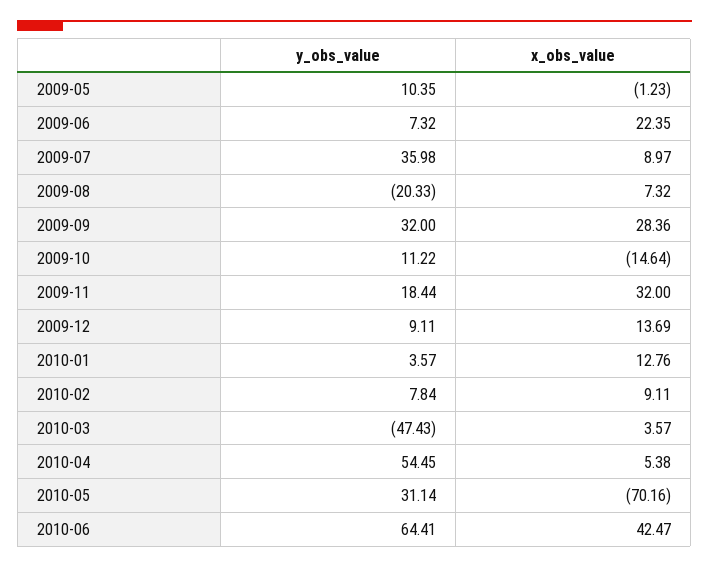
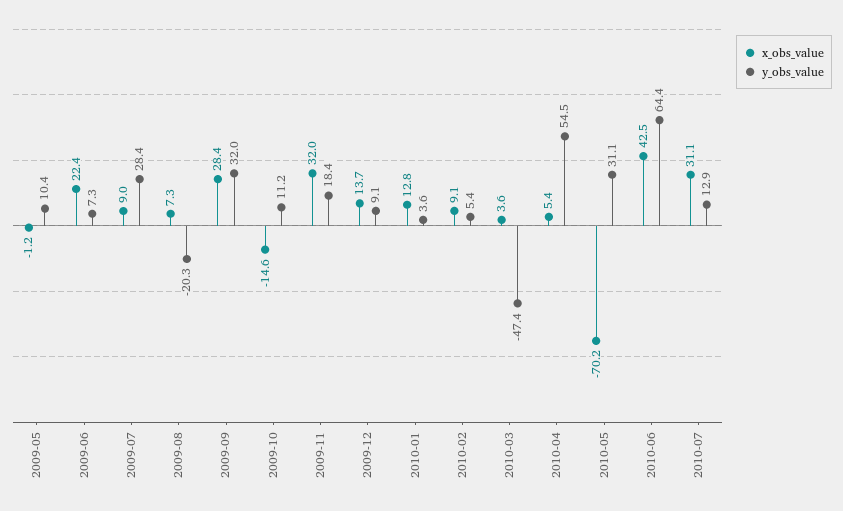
y_obs_value, 2009-07: 35.98 -> 28.4
y_obs_value, 2010-02: 7.84 -> 5.4
x_obs_value, 2010-07: none -> 31.1
y_obs_value, 2010-07: none -> 12.9

